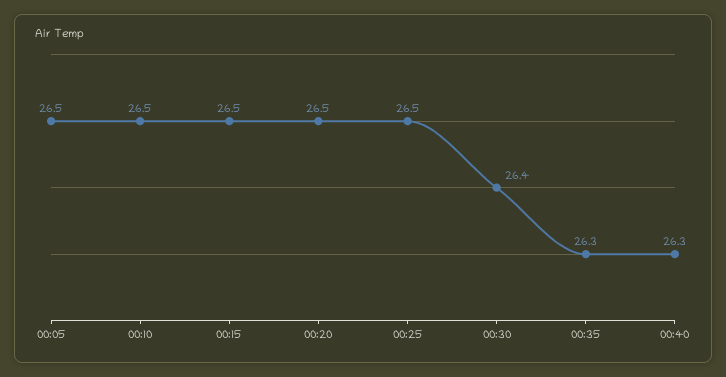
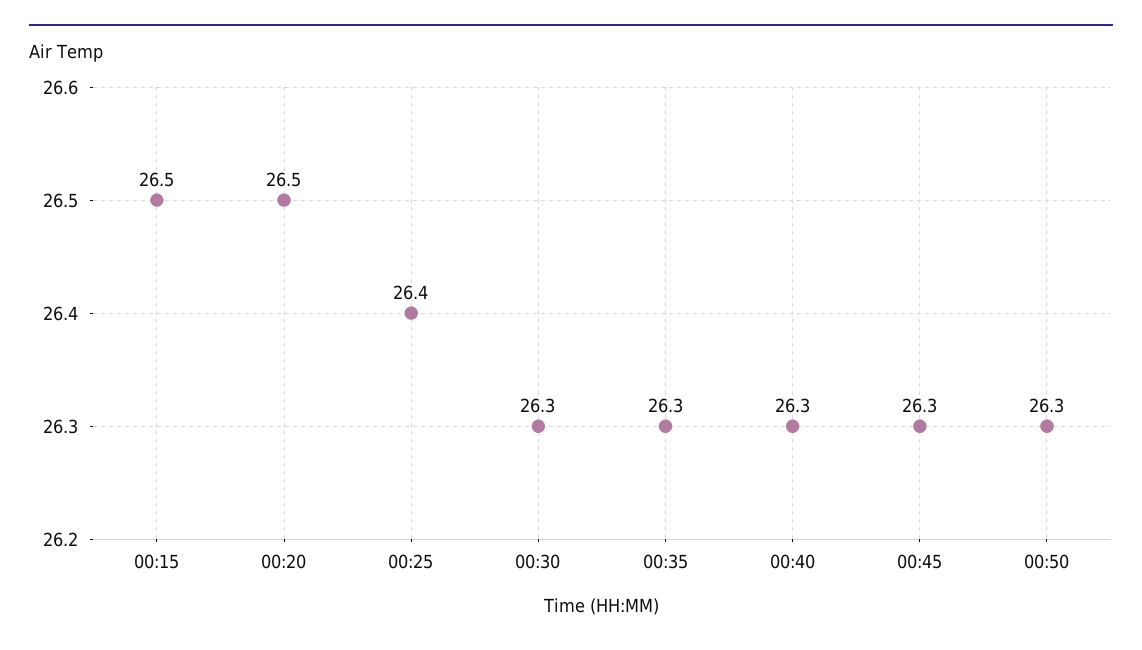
00:05: 26.5 -> none
00:10: 26.5 -> none
00:25: 26.5 -> 26.4
00:30: 26.4 -> 26.3
00:45: none -> 26.3
00:50: none -> 26.3

